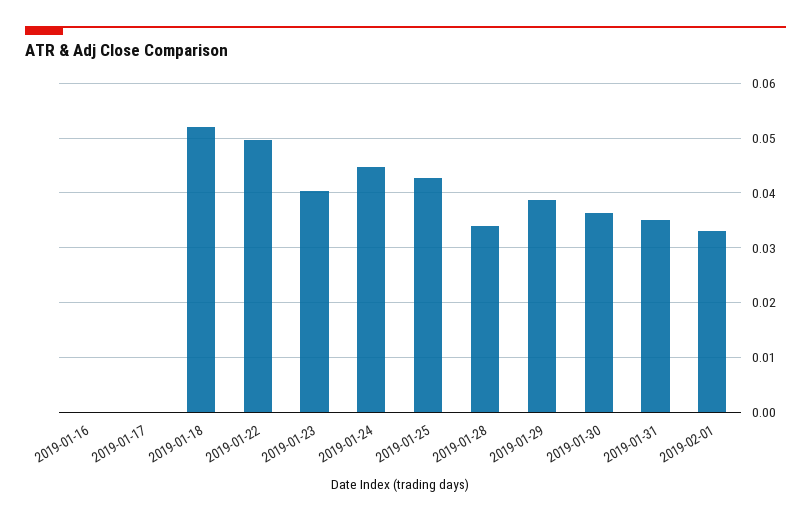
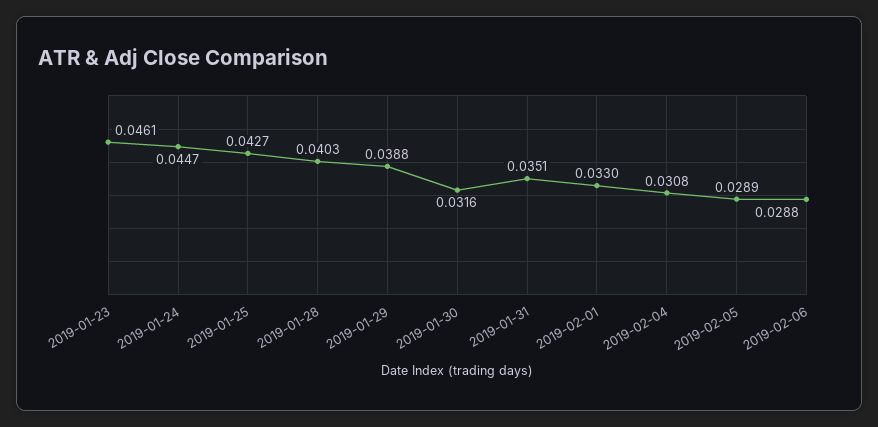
2019-01-16: 0 -> none
2019-01-17: 0 -> none
2019-01-18: 0.052 -> none
2019-01-22: 0.05 -> none
2019-01-23: 0.04 -> 0.0461
2019-01-28: 0.034 -> 0.0403
2019-01-30: 0.036 -> 0.0316
2019-02-04: none -> 0.0308
2019-02-05: none -> 0.0289
2019-02-06: none -> 0.0288

